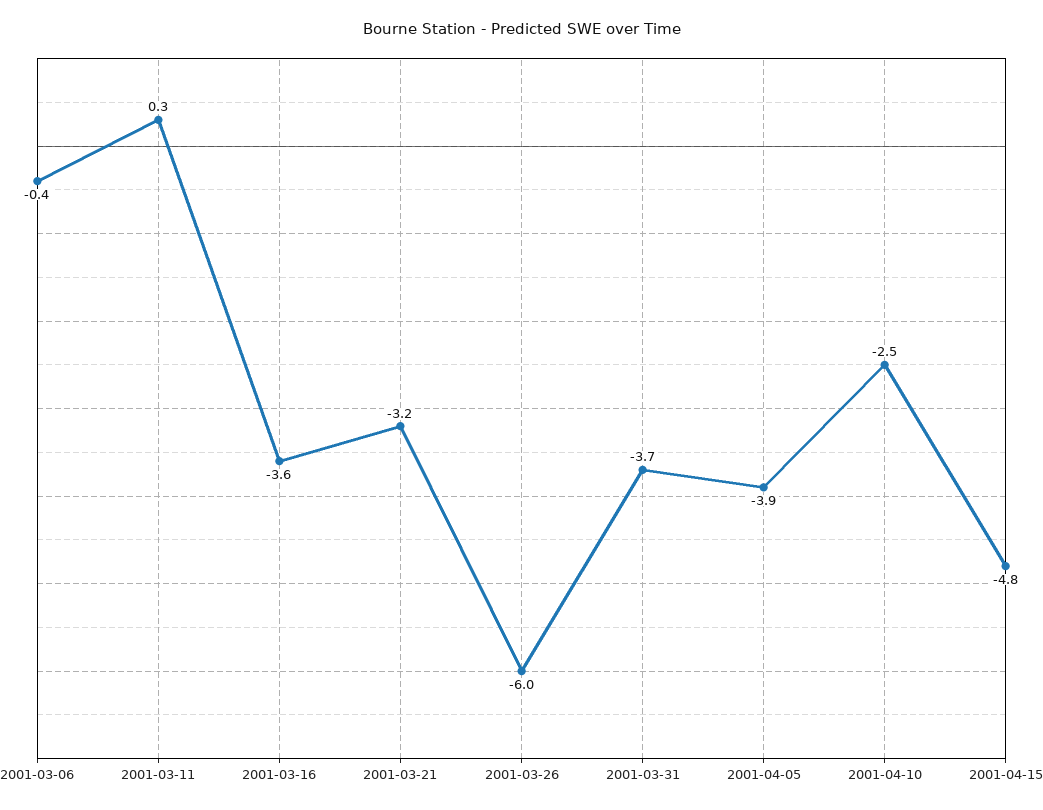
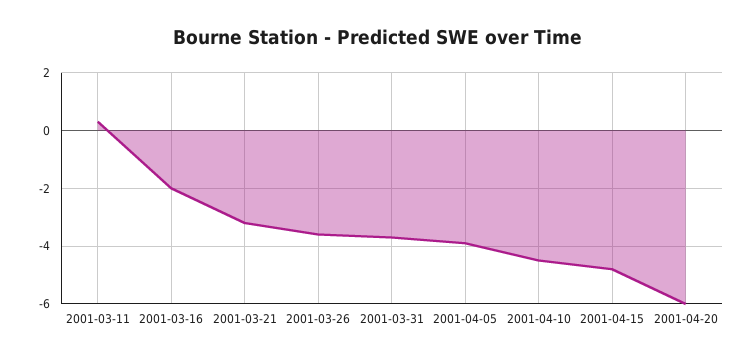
2001-03-06: -0.4 -> none
2001-03-16: -3.6 -> -2
2001-03-26: -6 -> -3.5
2001-04-10: -2.5 -> -4.5
2001-04-20: none -> -6

